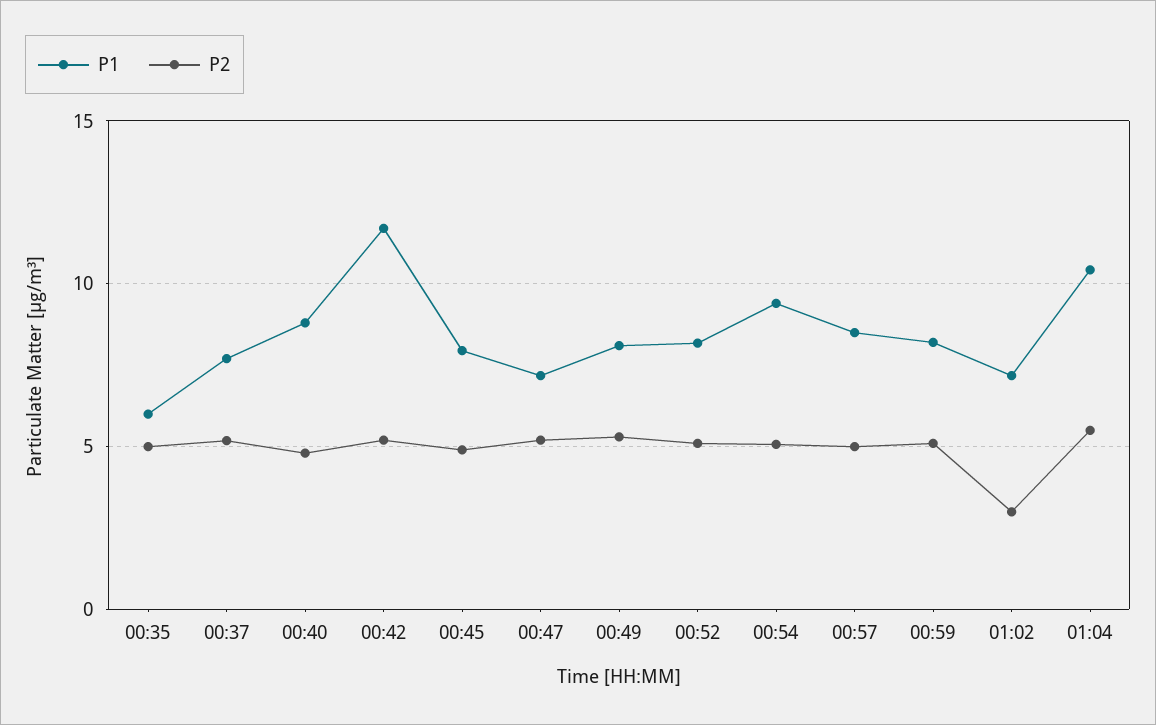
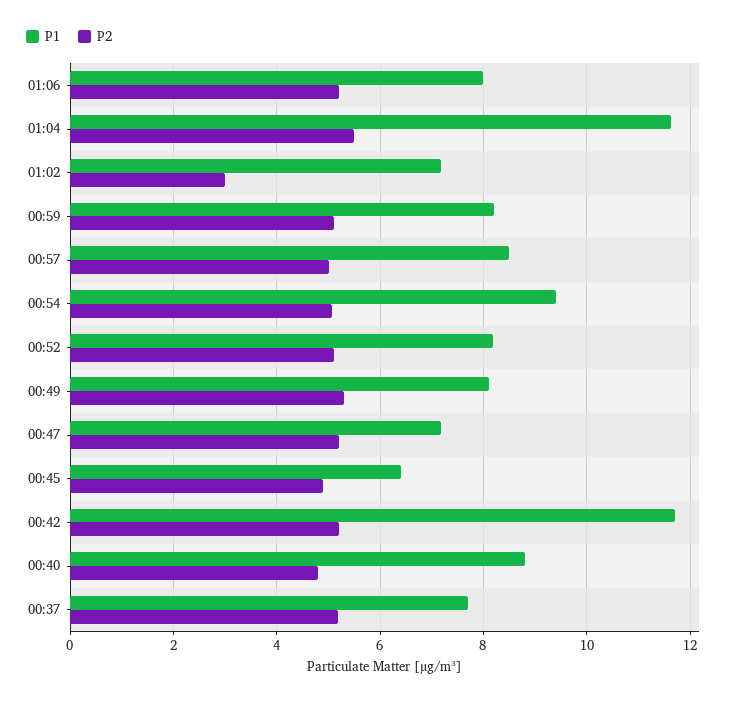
P1, 00:35: 6 -> none
P2, 00:35: 5 -> none
P1, 00:45: 8 -> 6.4
P1, 01:04: 10.5 -> 11.6
P1, 01:06: none -> 8
P2, 01:06: none -> 5.2

